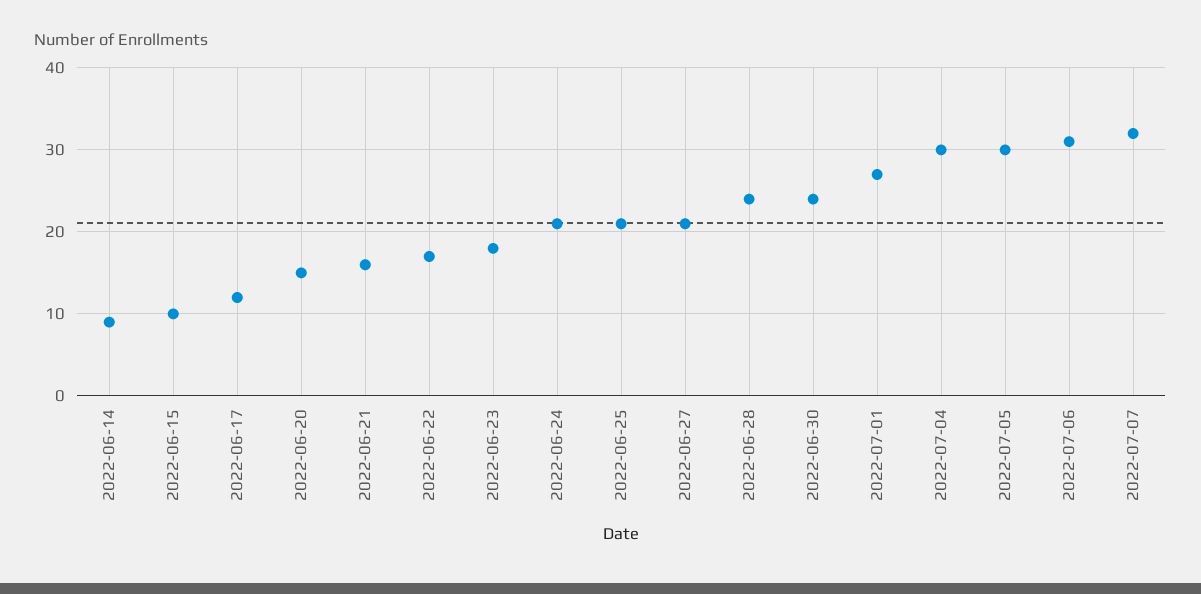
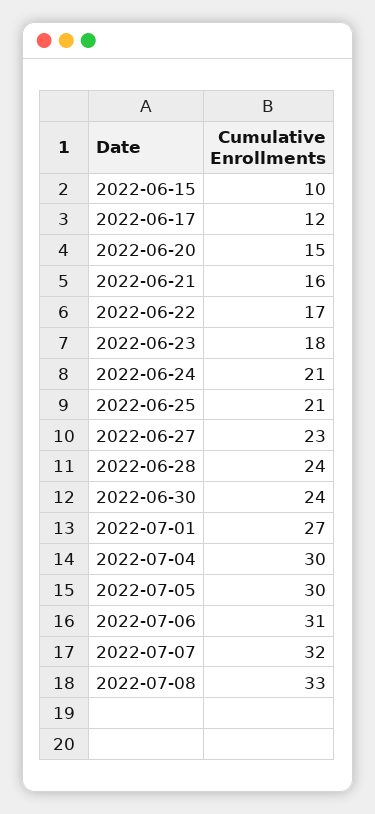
2022-06-14: 9 -> none
2022-06-27: 21 -> 23
2022-07-08: none -> 33

